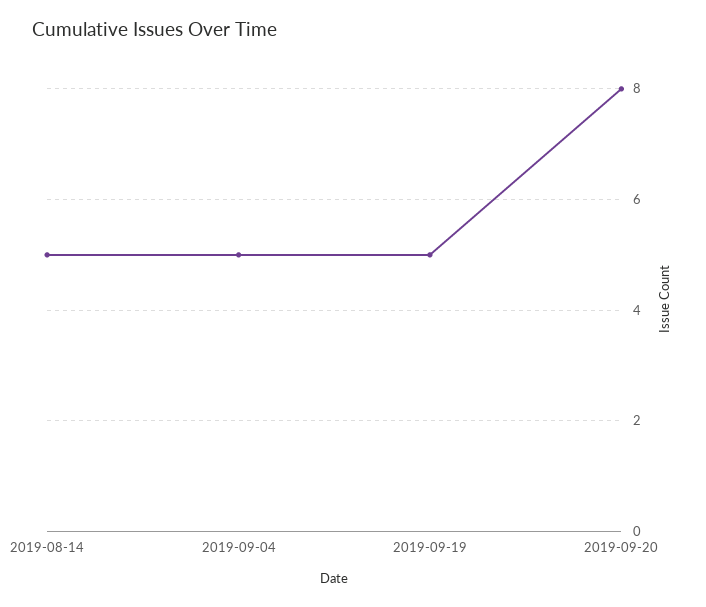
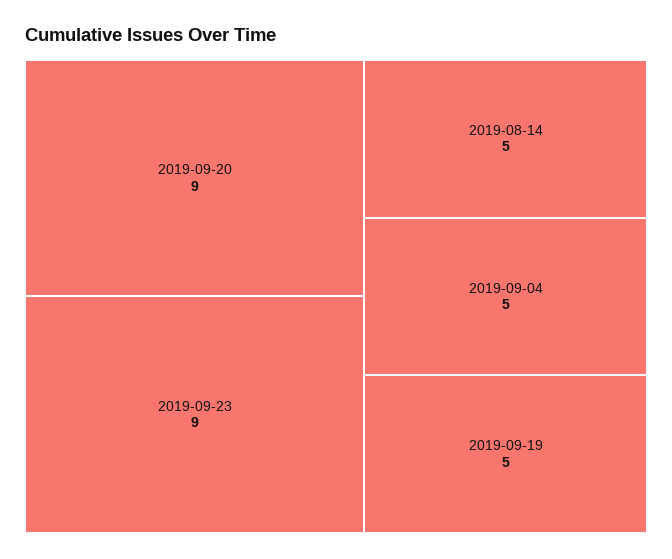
2019-09-20: 8 -> 9
2019-09-23: none -> 9

